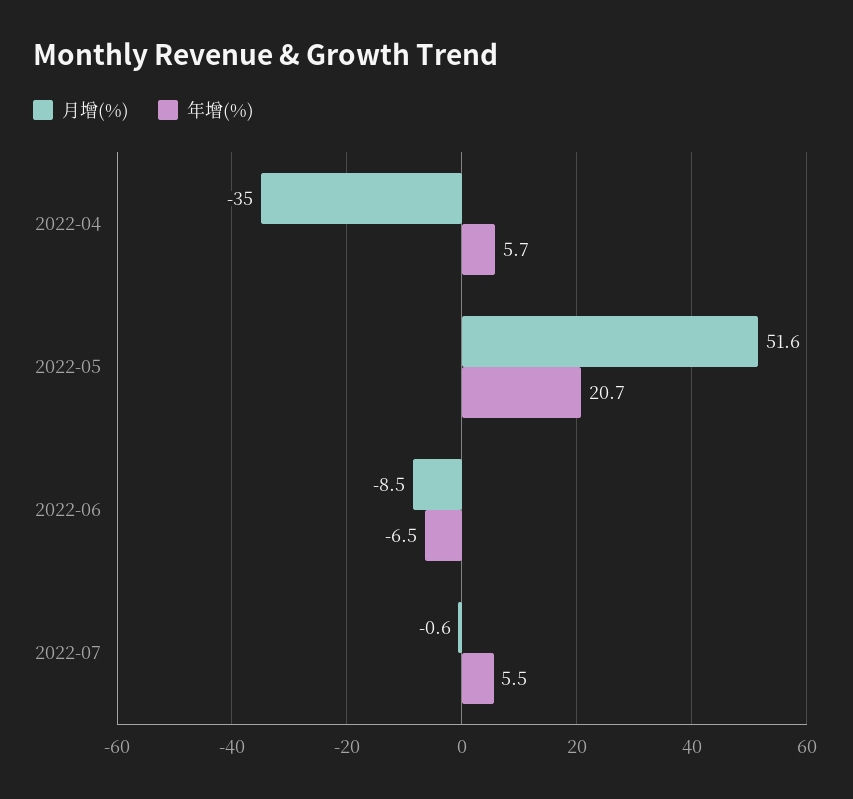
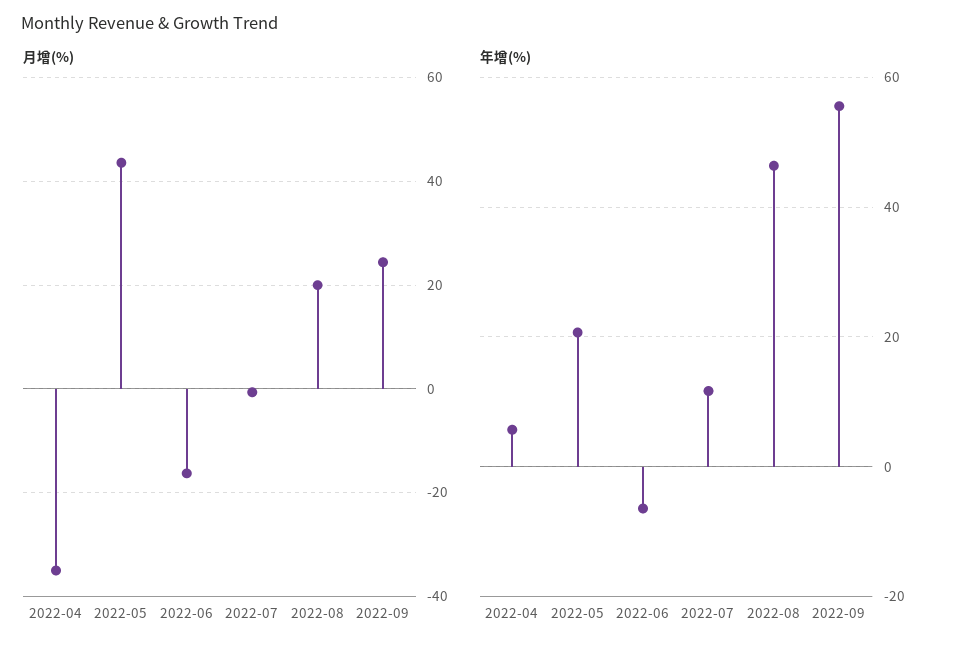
月增(%), 2022-05: 51.6 -> 44
月增(%), 2022-06: -8.5 -> -16
年增(%), 2022-07: 5.5 -> 12
月增(%), 2022-08: none -> 20
月增(%), 2022-09: none -> 24
年增(%), 2022-08: none -> 46
年增(%), 2022-09: none -> 56

